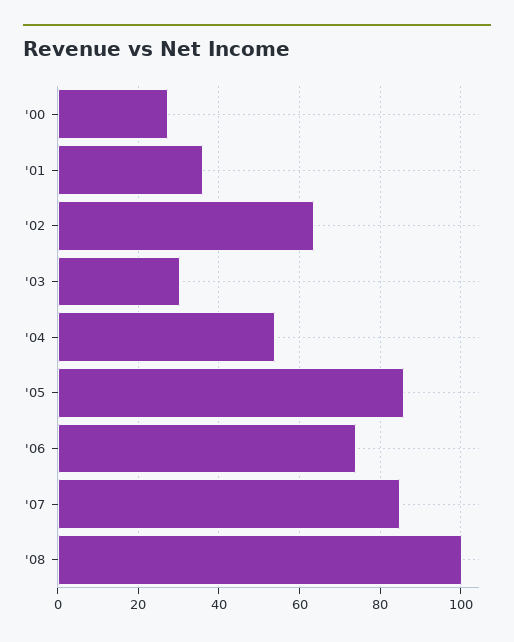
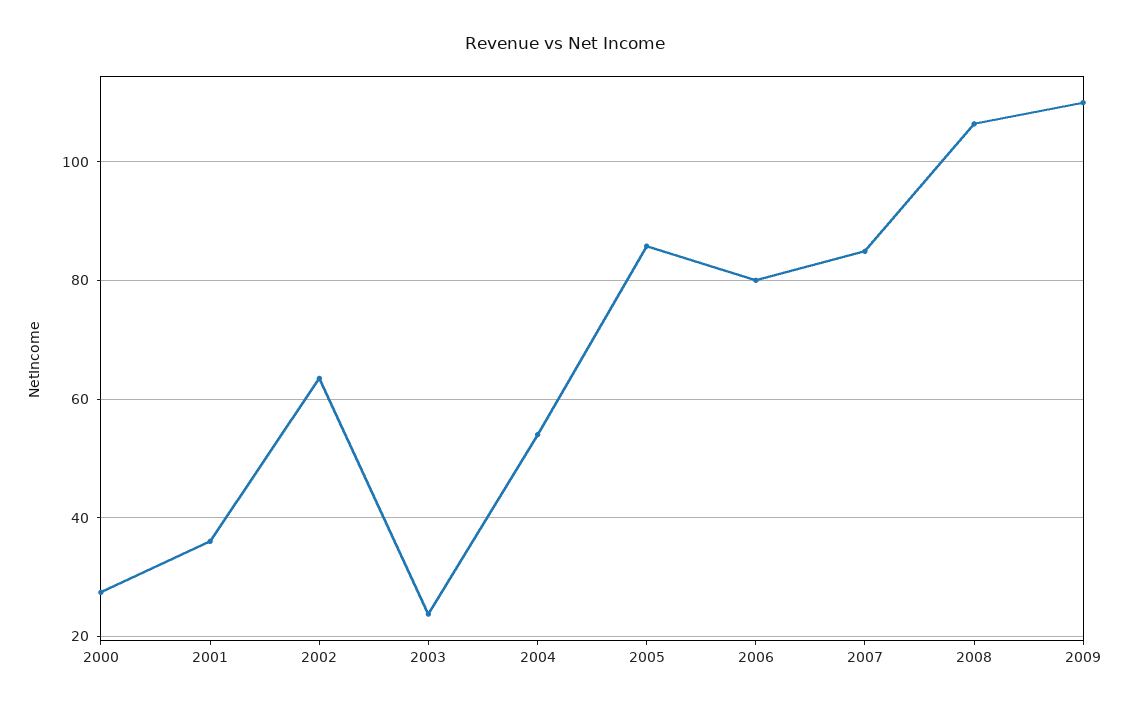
'03: 30 -> 24
'06: 74 -> 80
'08: 100 -> 106
2009: none -> 110

